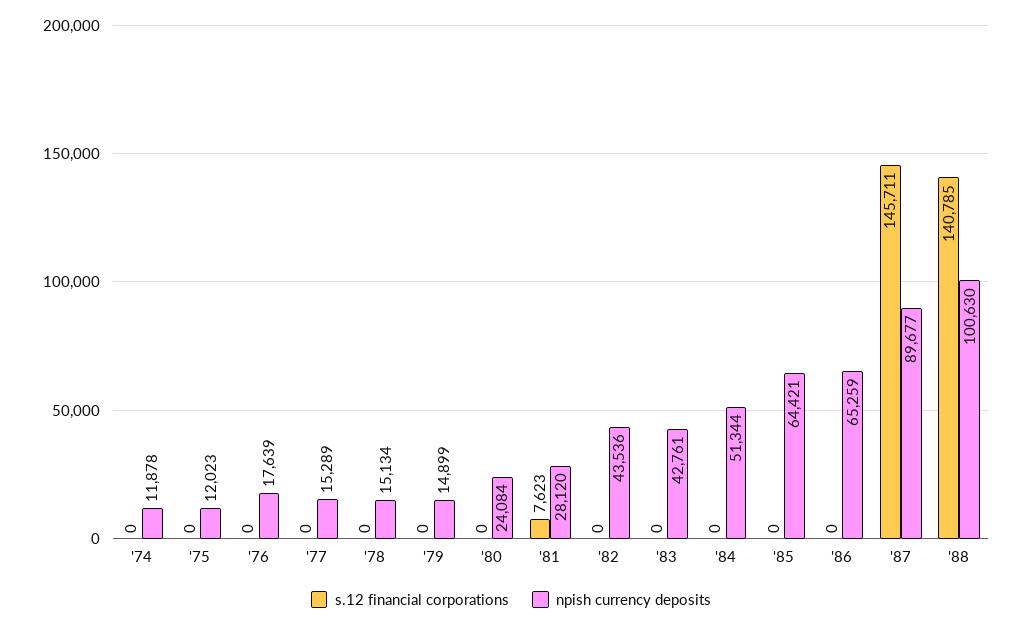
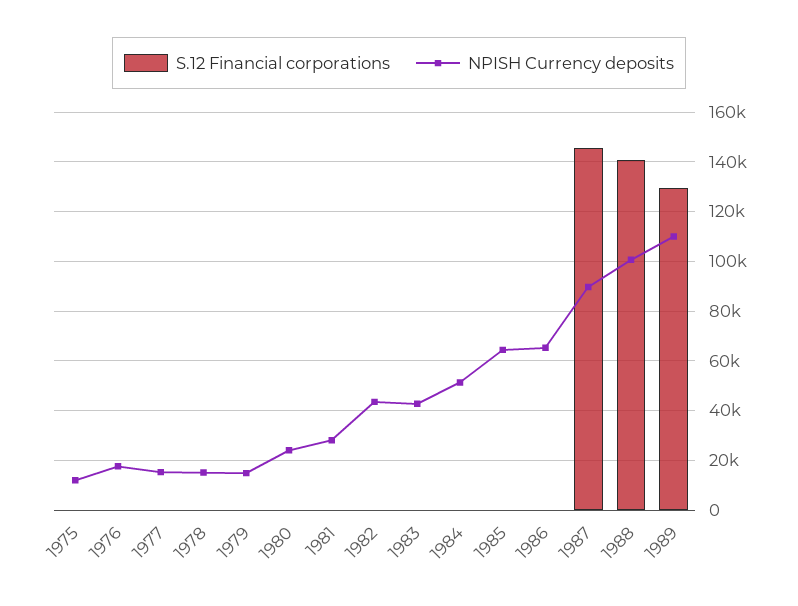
s.12 financial corporations, '74: 0 -> none
npish currency deposits, '74: 11878 -> none
s.12 financial corporations, '81: 7623 -> 0
s.12 financial corporations, 1989: none -> 130000
npish currency deposits, 1989: none -> 110000

